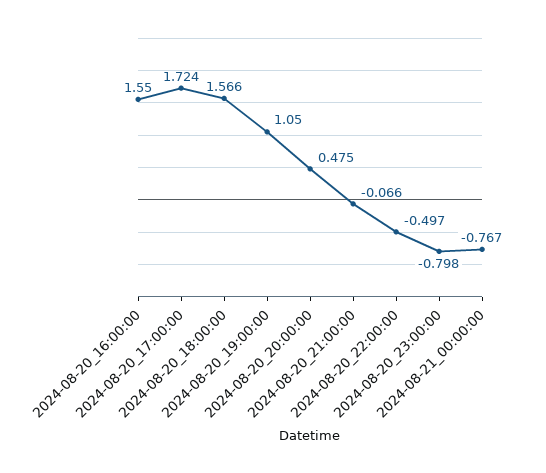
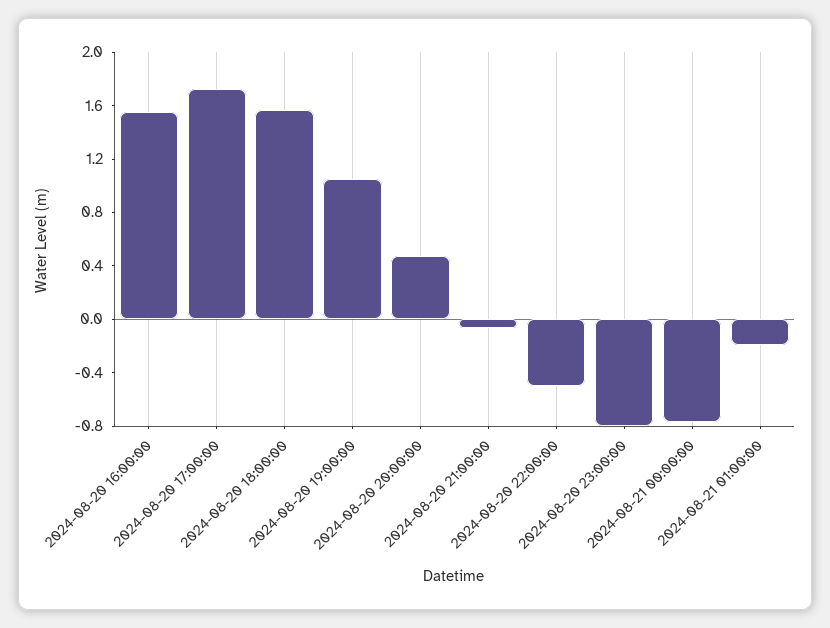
2024-08-21 01:00:00: none -> -0.2

